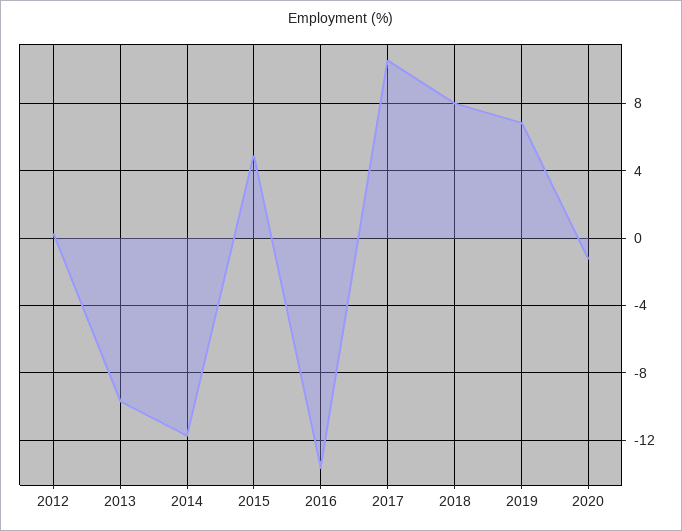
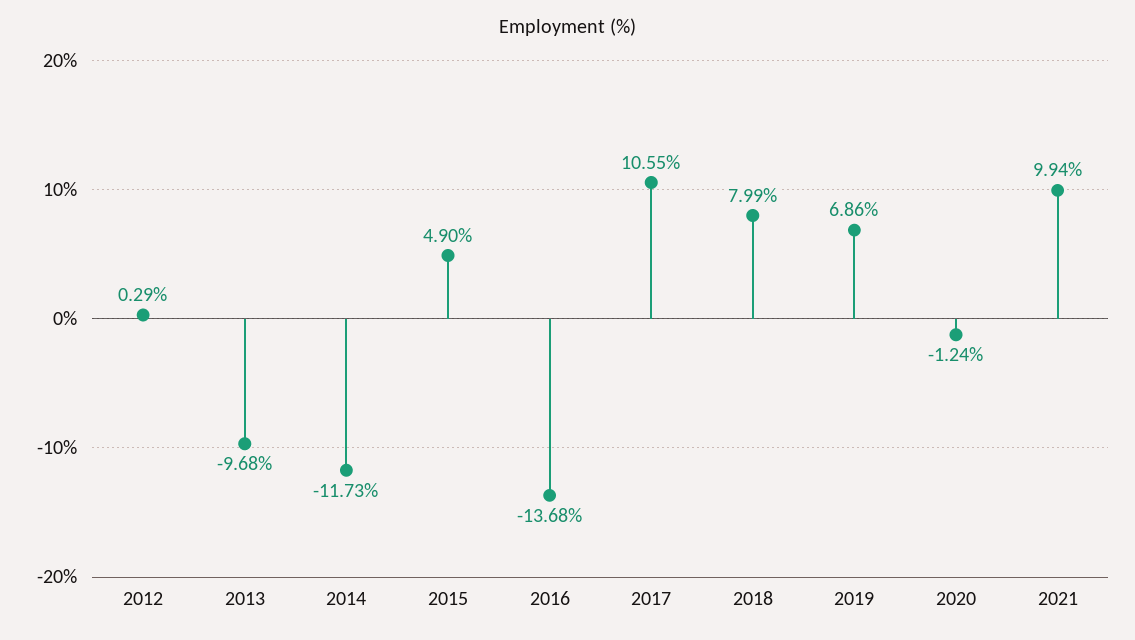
2021: none -> 9.94

